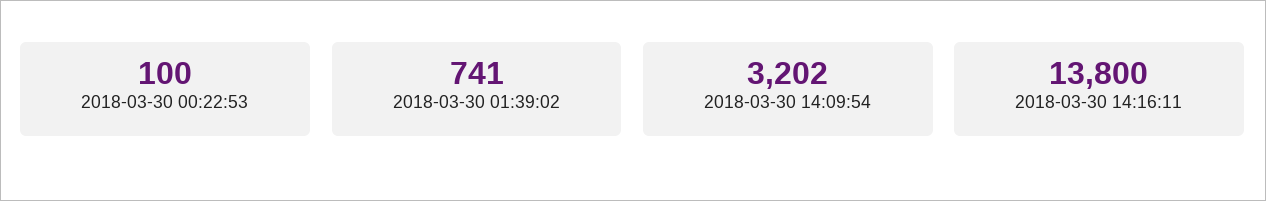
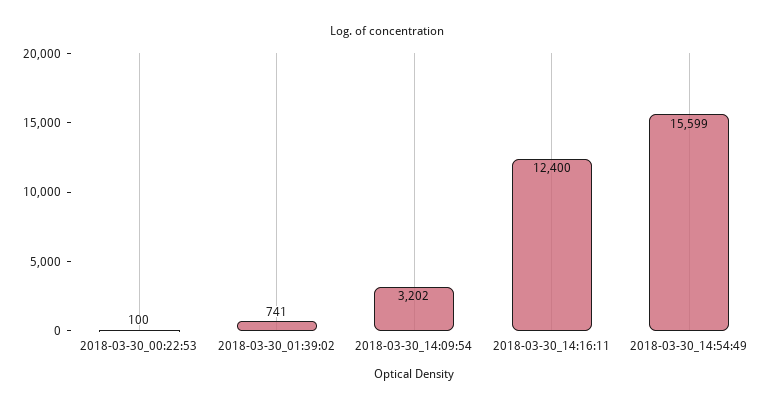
2018-03-30 14:16:11: 13800 -> 12400
2018-03-30_14:54:49: none -> 15599

